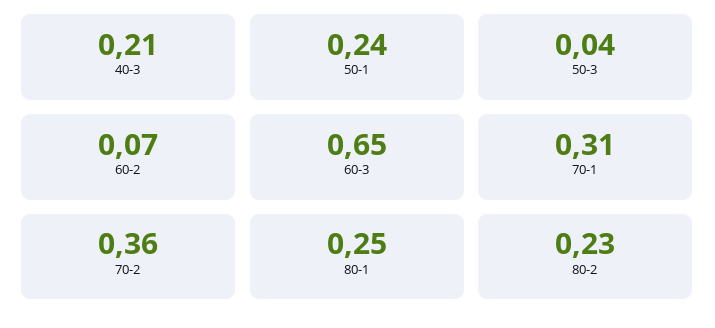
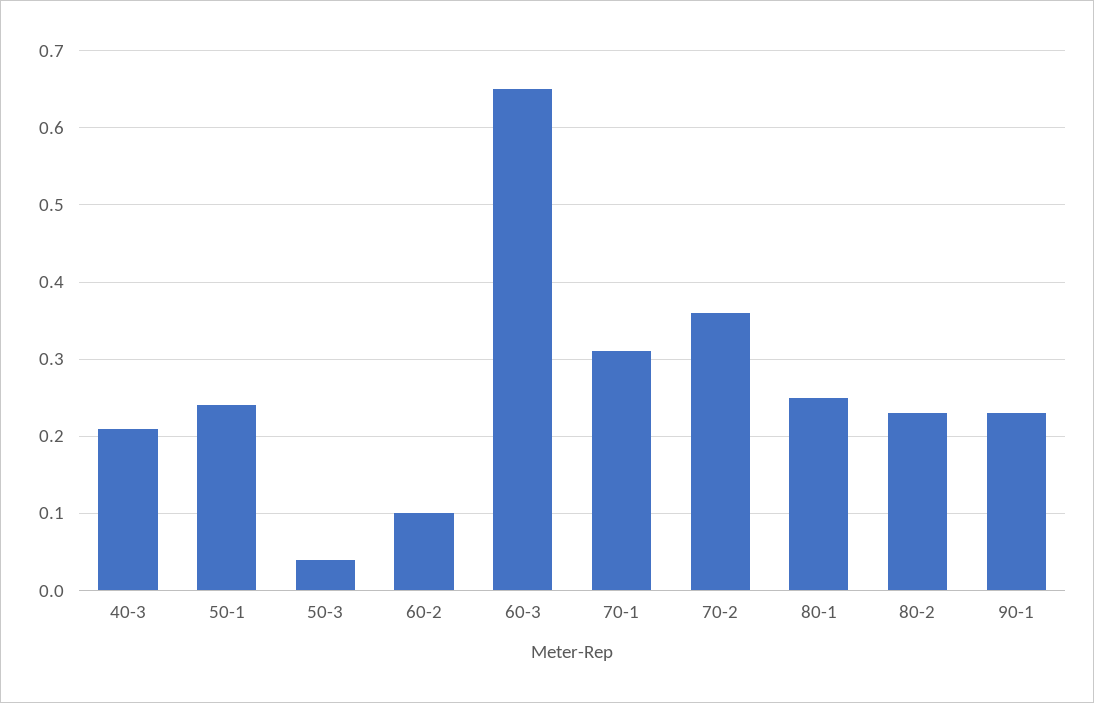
60-2: 0.07 -> 0.1
90-1: none -> 0.23

